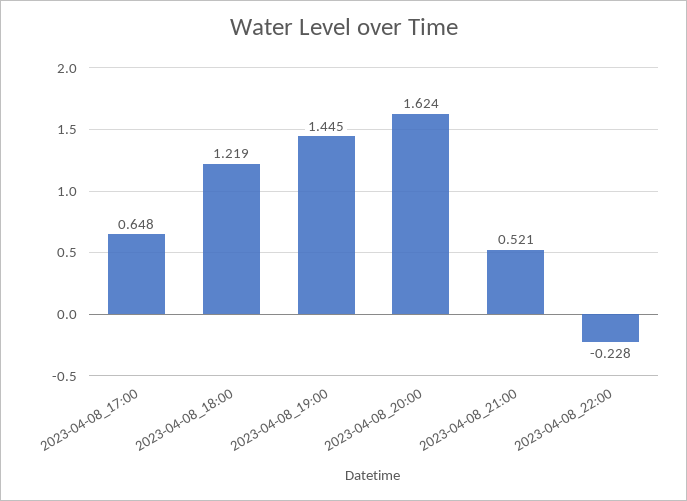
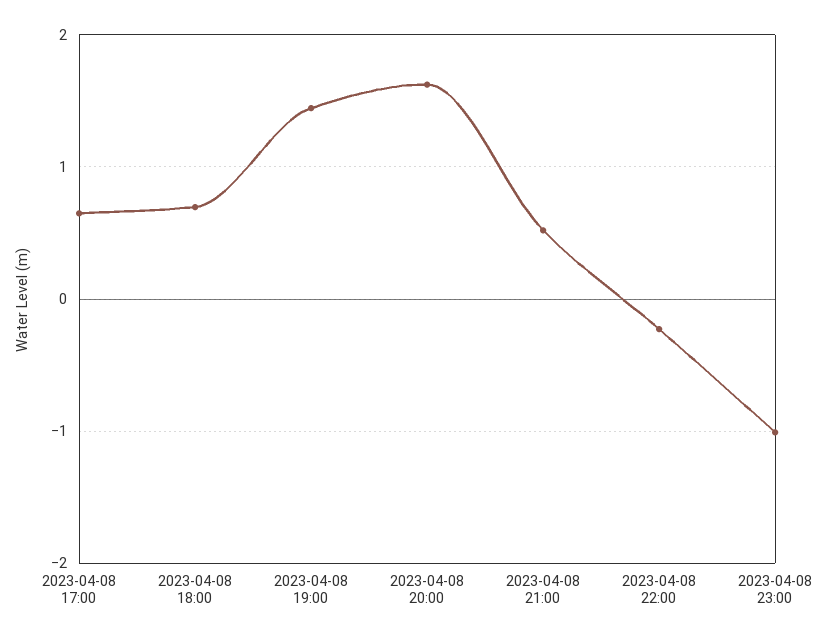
2023-04-08_18:00: 1.219 -> 0.7
2023-04-08 23:00: none -> -1

